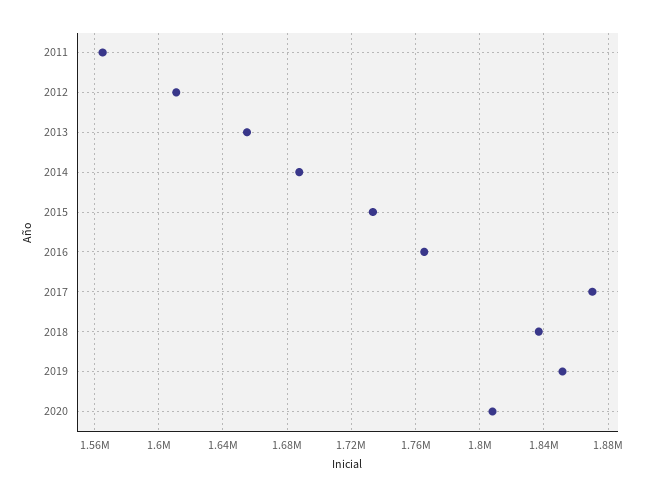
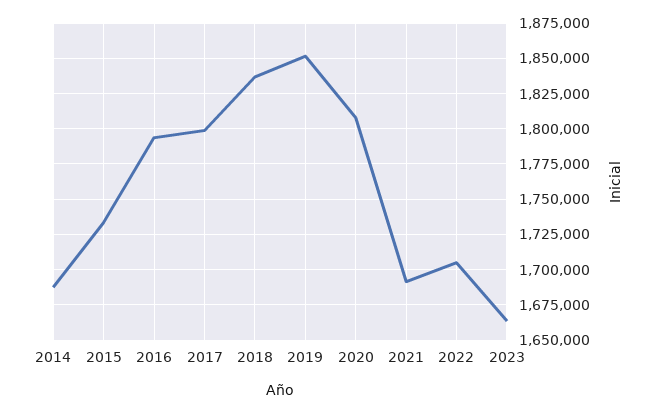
2011: 1565000 -> none
2012: 1610000 -> none
2013: 1655000 -> none
2016: 1765000 -> 1795000
2017: 1870000 -> 1800000
2021: none -> 1690000
2022: none -> 1705000
2023: none -> 1665000

